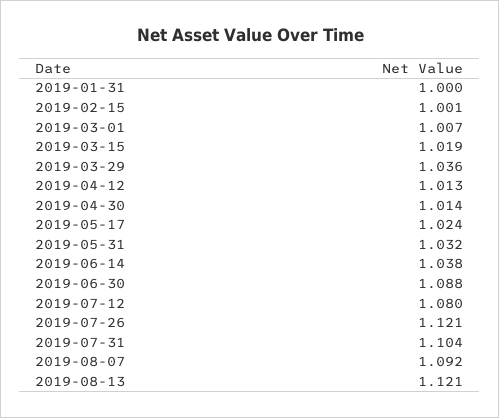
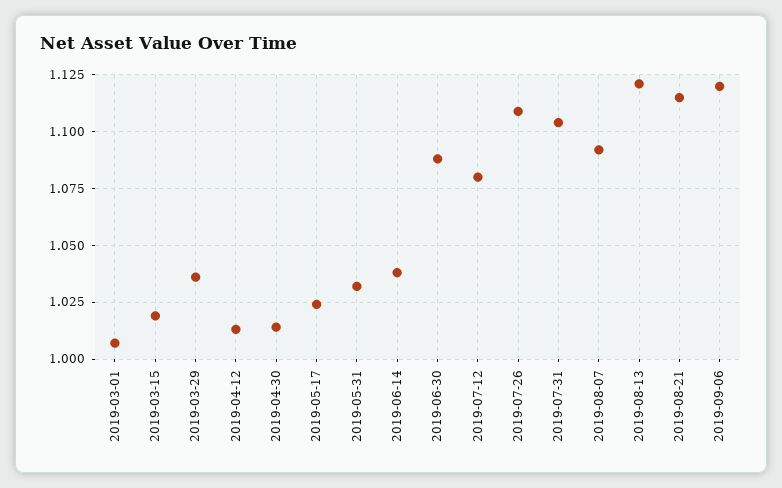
2019-01-31: 1 -> none
2019-02-15: 1.001 -> none
2019-07-26: 1.121 -> 1.11
2019-08-21: none -> 1.115
2019-09-06: none -> 1.12

